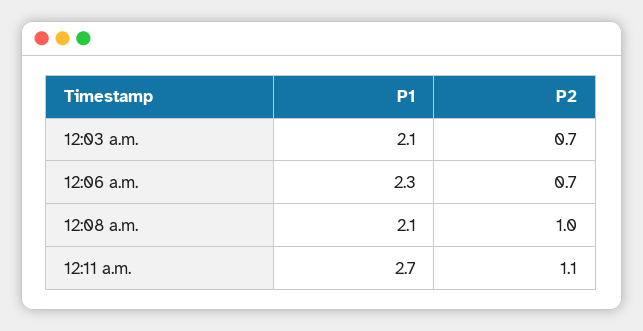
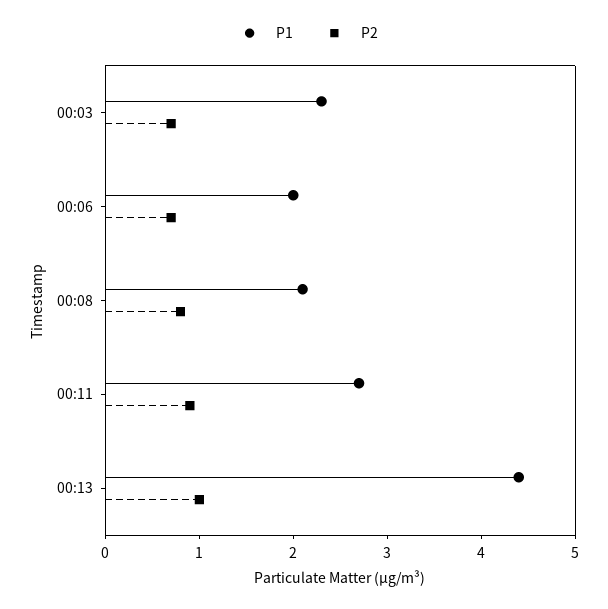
P1, 12:03 a.m.: 2.1 -> 2.3
P1, 12:06 a.m.: 2.3 -> 2
P2, 12:08 a.m.: 1 -> 0.8
P2, 12:11 a.m.: 1.1 -> 0.9
P1, 00:13: none -> 4.4
P2, 00:13: none -> 1

